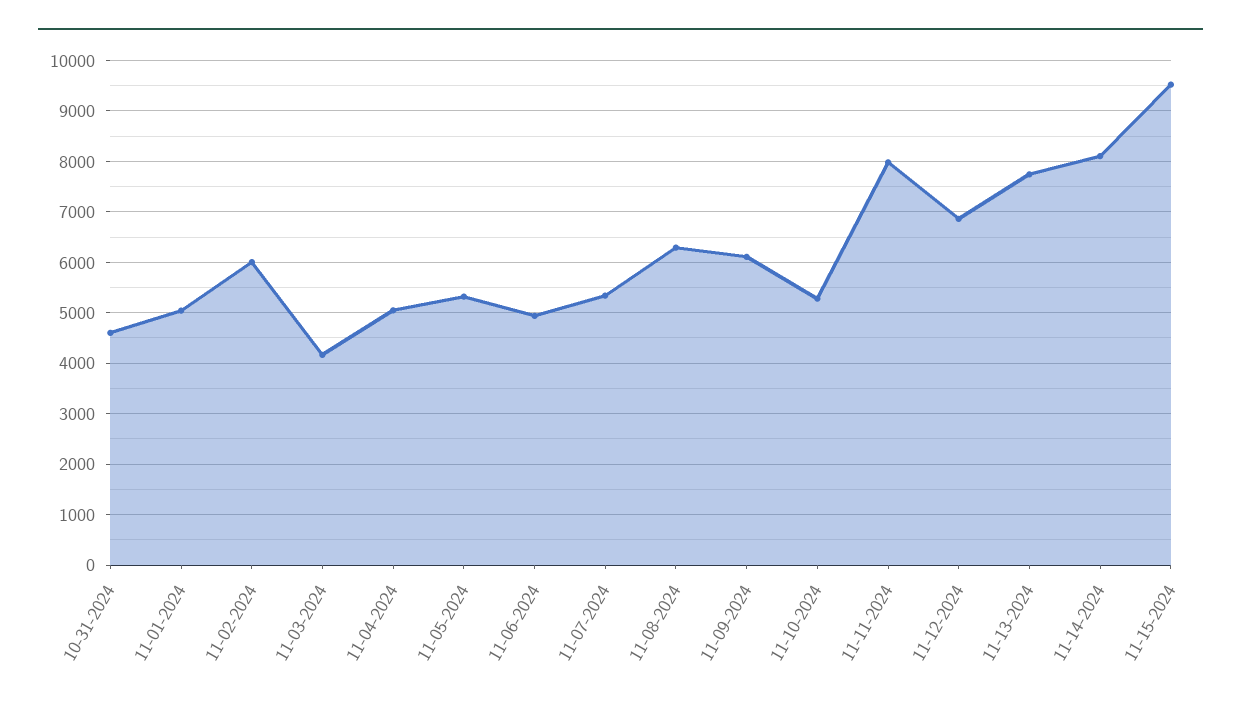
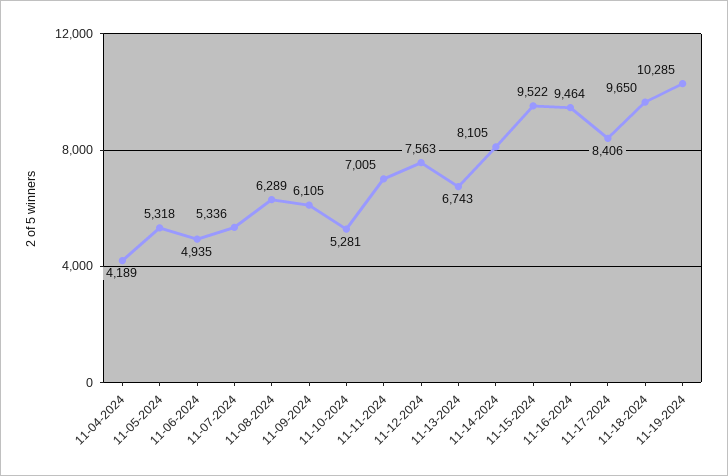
10-31-2024: 4600 -> none
11-01-2024: 5000 -> none
11-02-2024: 6000 -> none
11-03-2024: 4200 -> none
11-04-2024: 5000 -> 4189
11-11-2024: 8000 -> 7005
11-12-2024: 6800 -> 7563
11-13-2024: 7800 -> 6743
11-16-2024: none -> 9464
11-17-2024: none -> 8406
11-18-2024: none -> 9650
11-19-2024: none -> 10285

